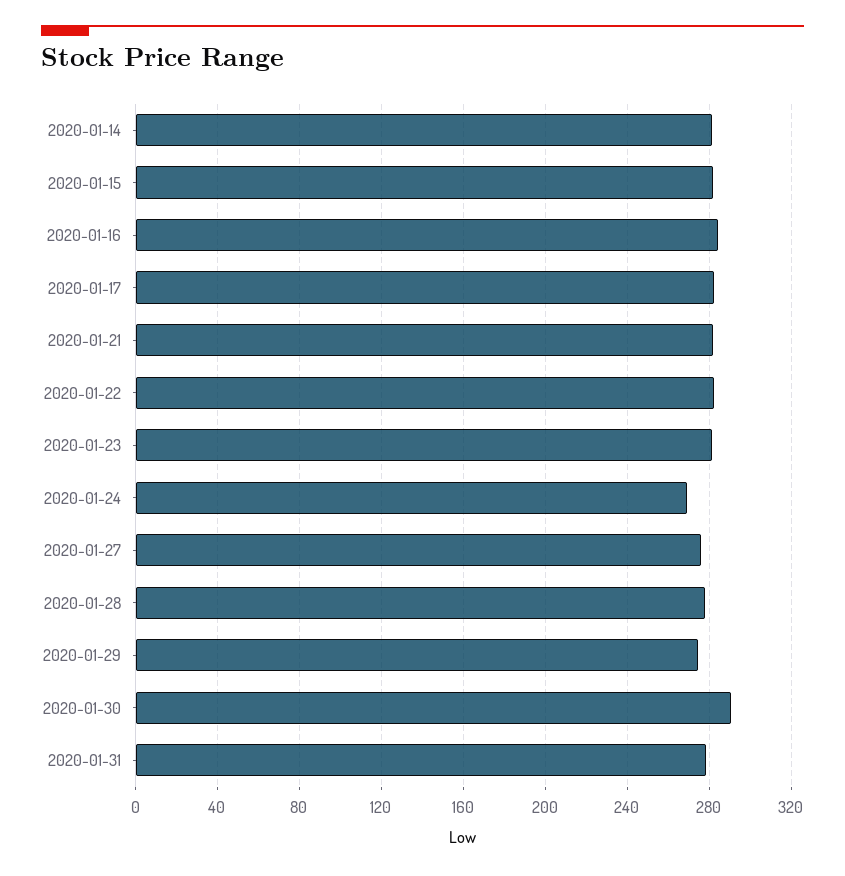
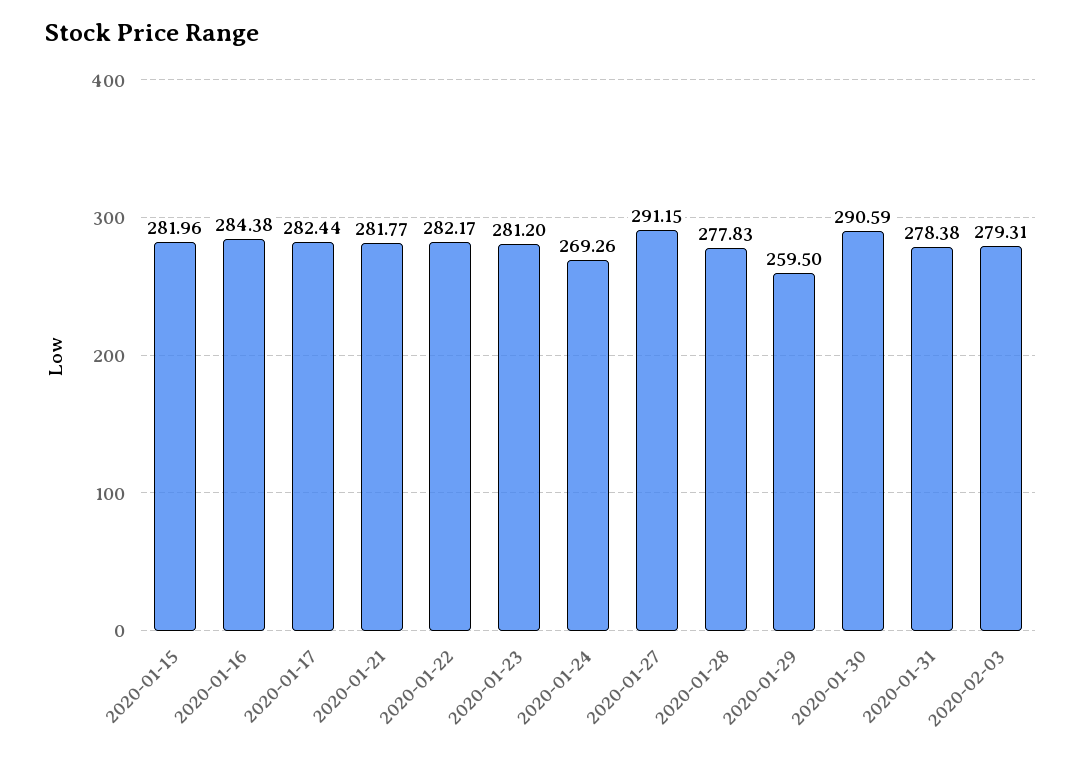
2020-01-14: 280 -> none
2020-01-27: 275 -> 291.15
2020-01-29: 275 -> 259.5
2020-02-03: none -> 279.31

